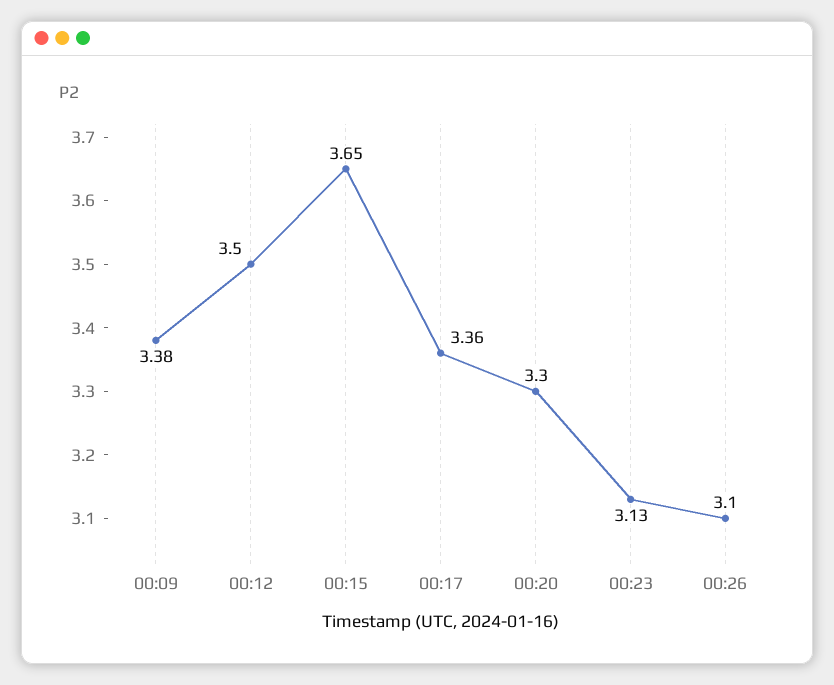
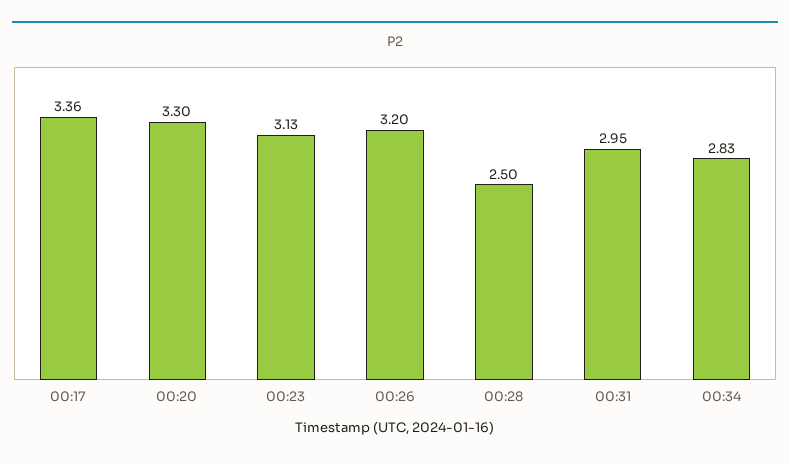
00:09: 3.38 -> none
00:12: 3.5 -> none
00:15: 3.65 -> none
00:26: 3.1 -> 3.2
00:28: none -> 2.5
00:31: none -> 2.95
00:34: none -> 2.83

